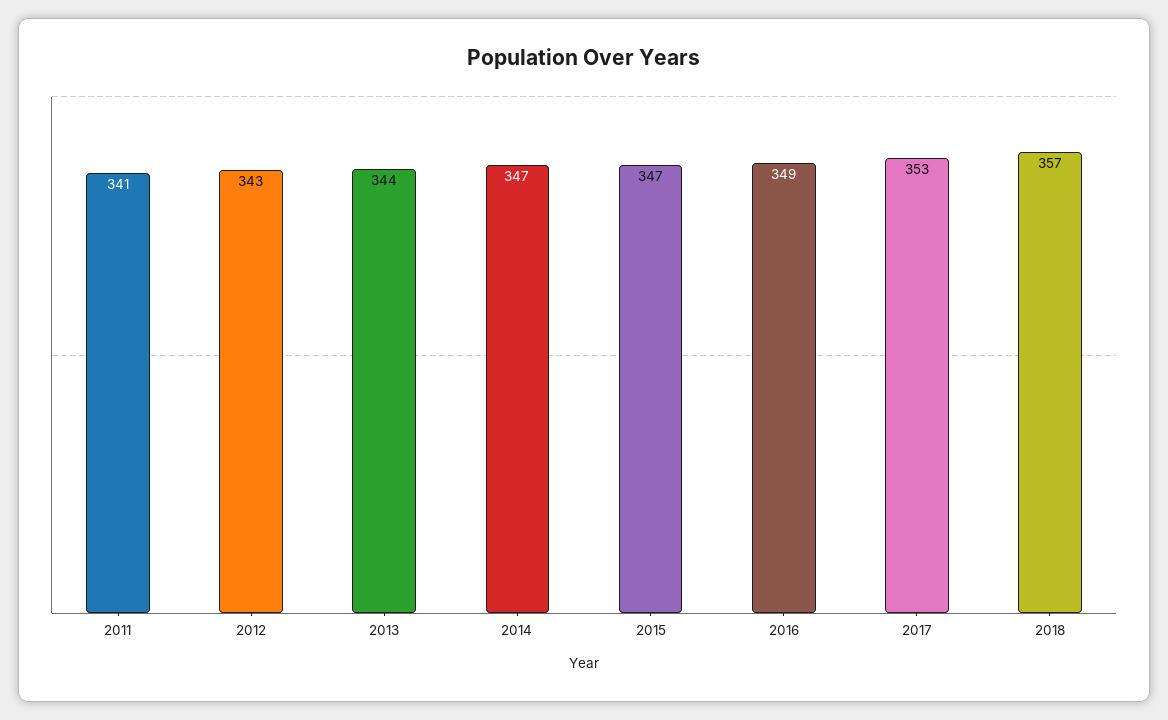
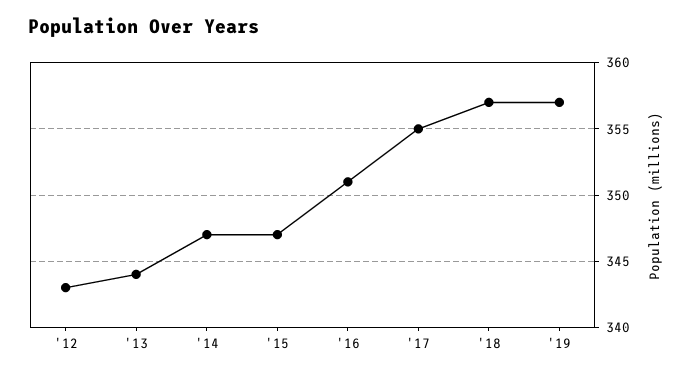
2011: 341 -> none
2016: 349 -> 351
2017: 353 -> 355
'19: none -> 357

